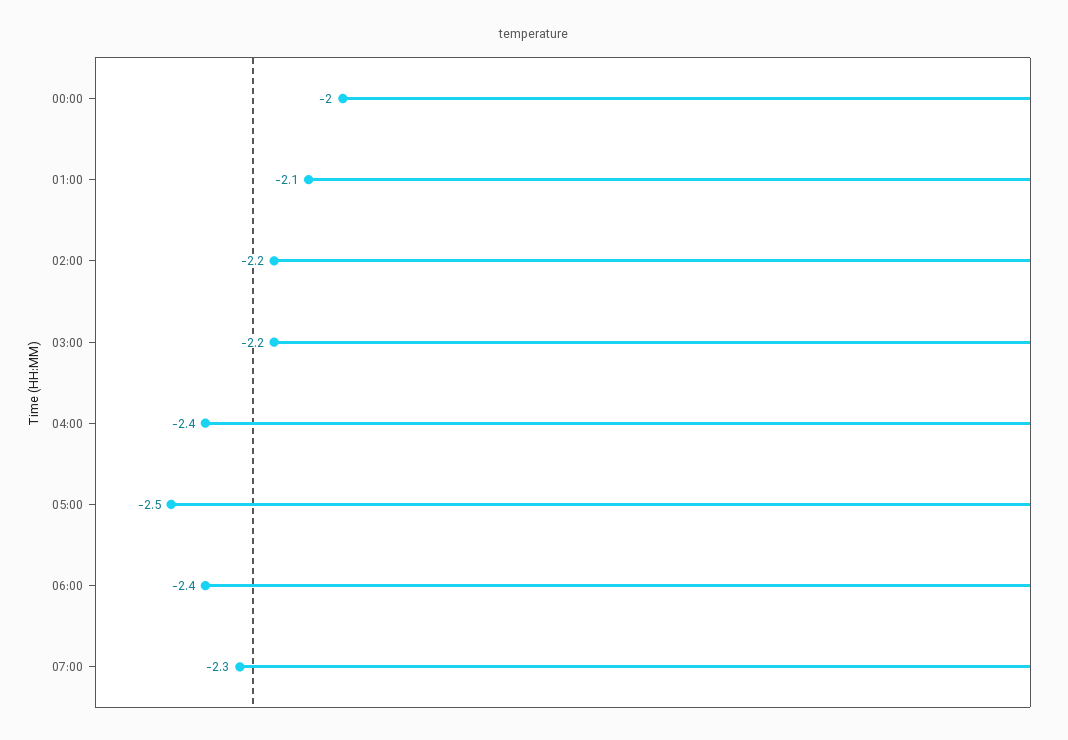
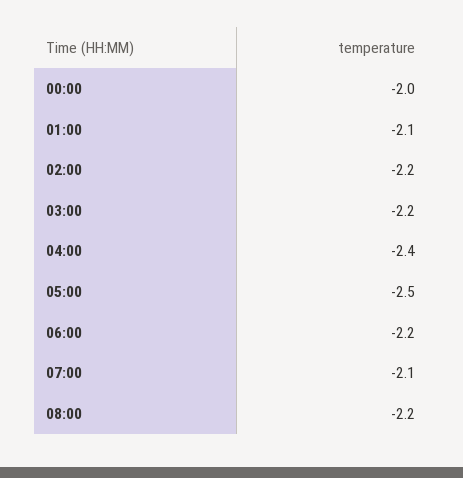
06:00: -2.4 -> -2.2
07:00: -2.3 -> -2.1
08:00: none -> -2.2

